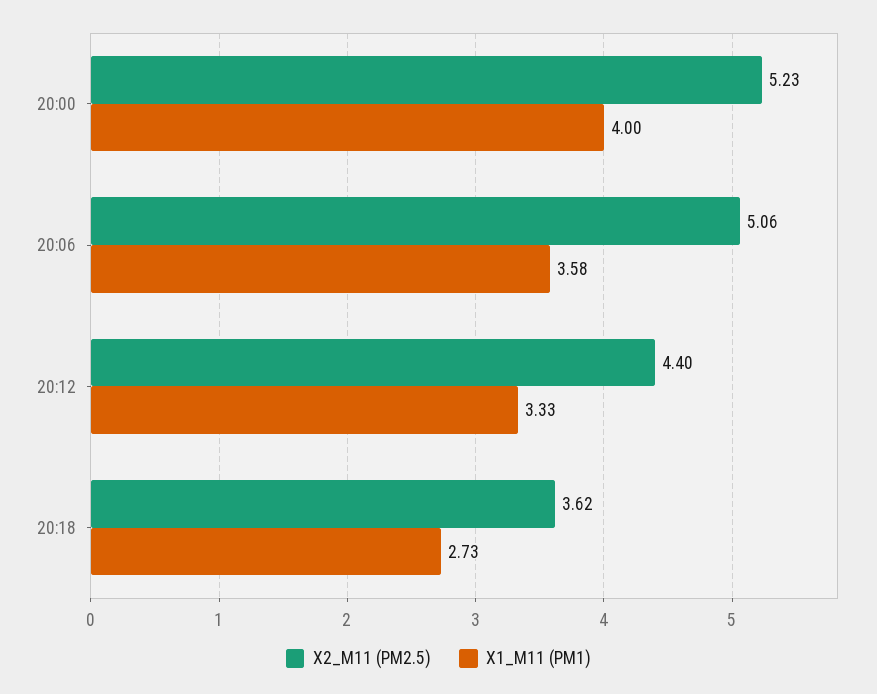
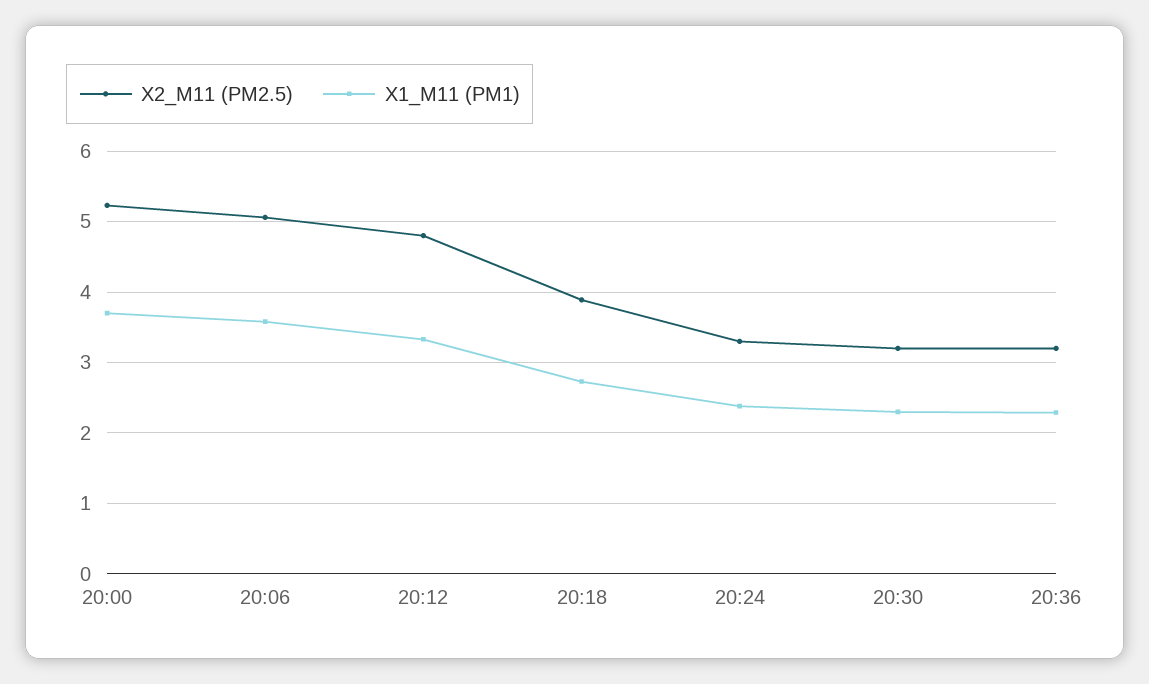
X1_M11 (PM1), 20:00: 4 -> 3.7
X2_M11 (PM2.5), 20:12: 4.4 -> 4.8
X2_M11 (PM2.5), 20:18: 3.62 -> 3.9
X2_M11 (PM2.5), 20:24: none -> 3.3
X1_M11 (PM1), 20:24: none -> 2.4
X2_M11 (PM2.5), 20:30: none -> 3.2
X1_M11 (PM1), 20:30: none -> 2.3
X2_M11 (PM2.5), 20:36: none -> 3.2
X1_M11 (PM1), 20:36: none -> 2.3

